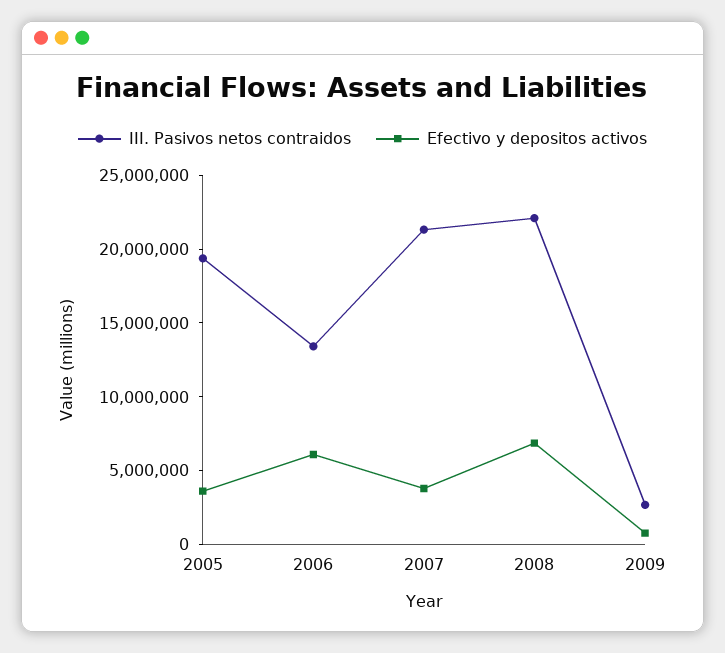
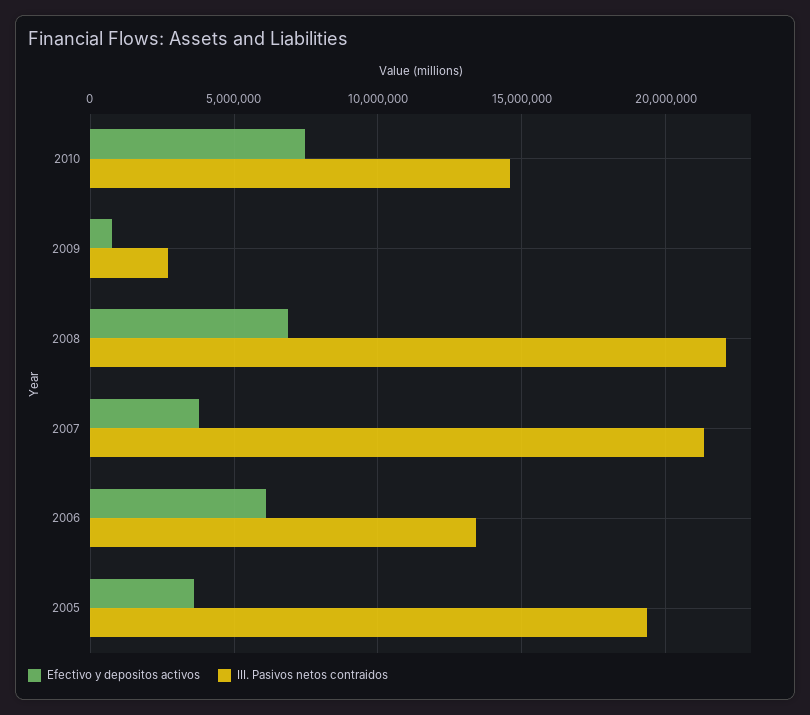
Efectivo y depositos activos, 2010: none -> 7500000
III. Pasivos netos contraidos, 2010: none -> 14500000

